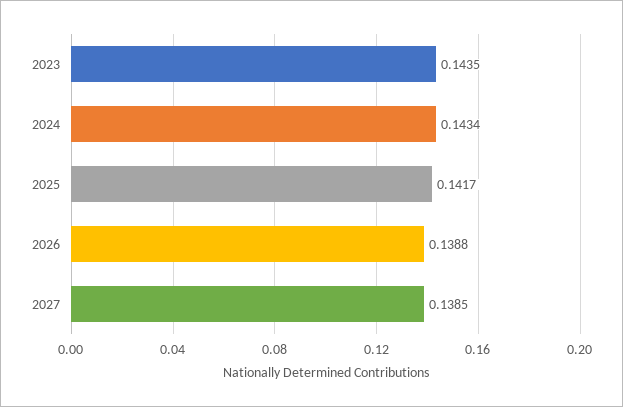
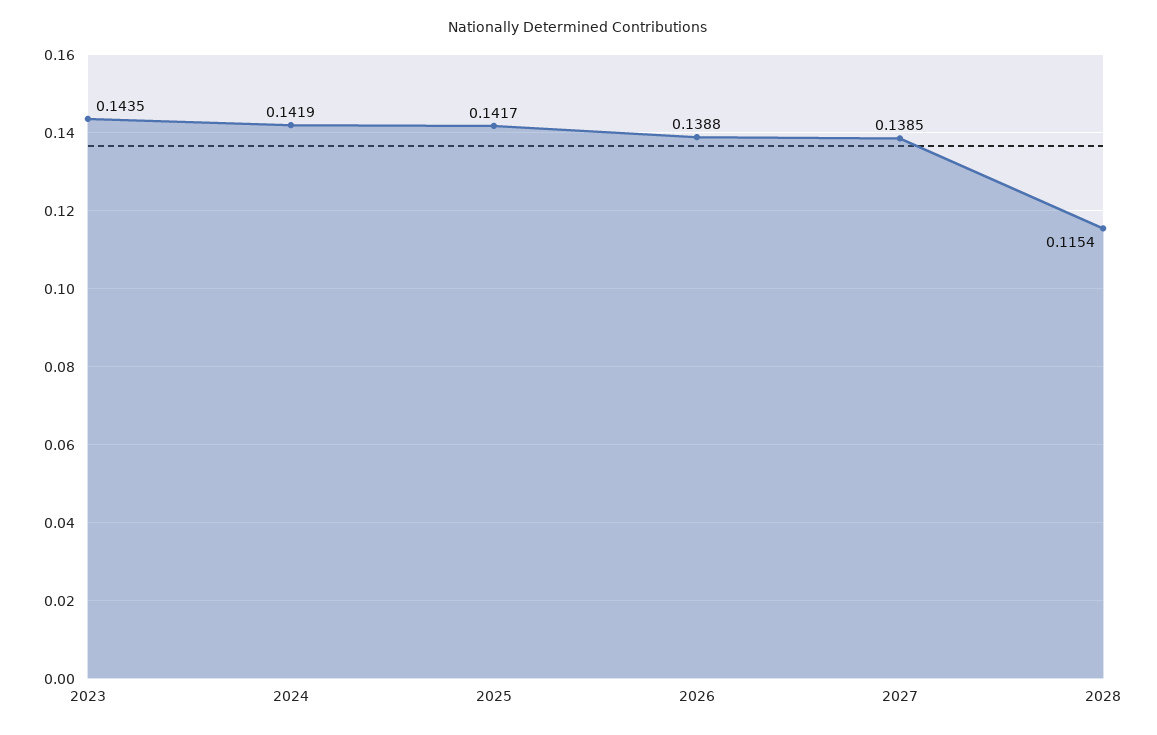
2024: 0.1434 -> 0.1419
2028: none -> 0.1154

